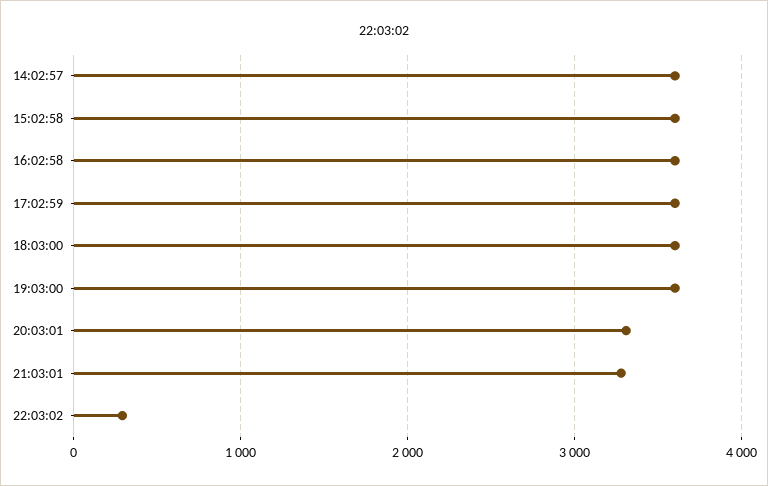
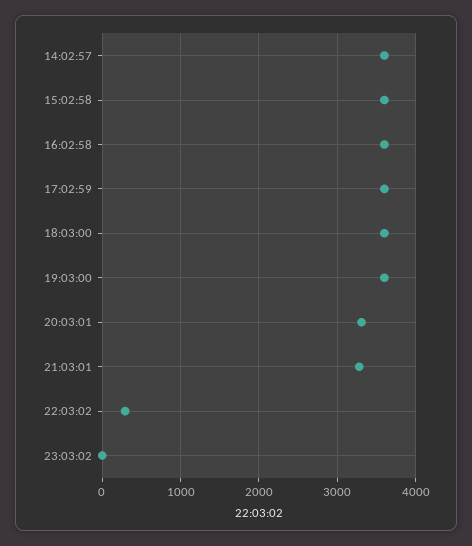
23:03:02: none -> 0

